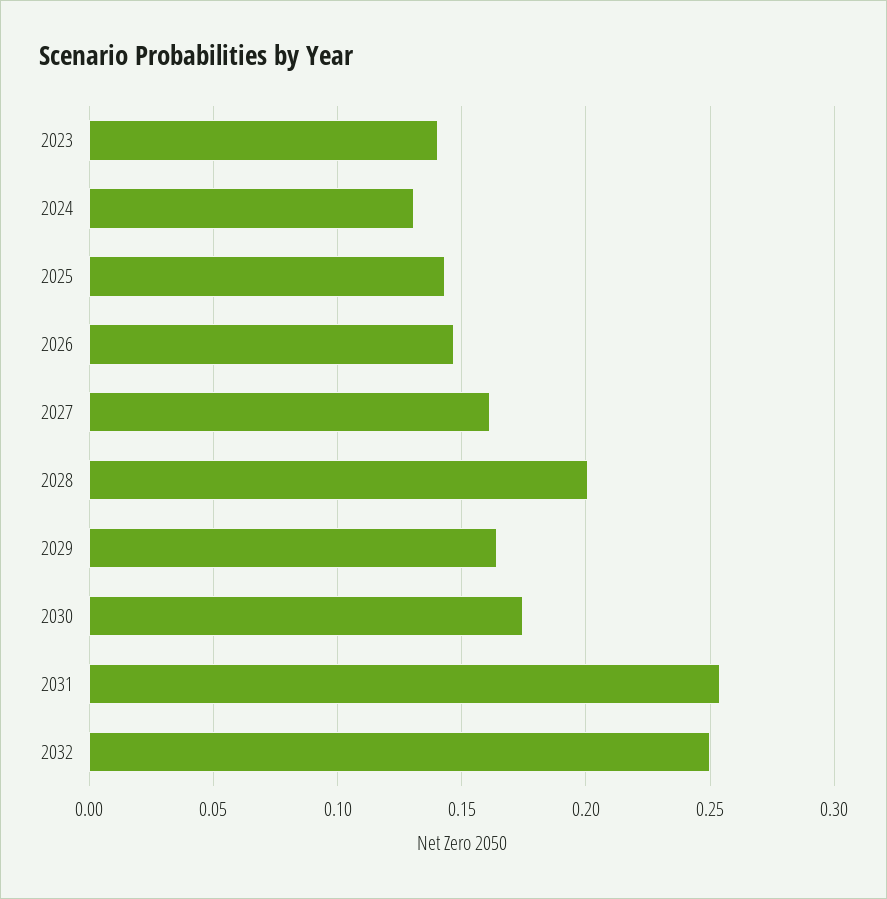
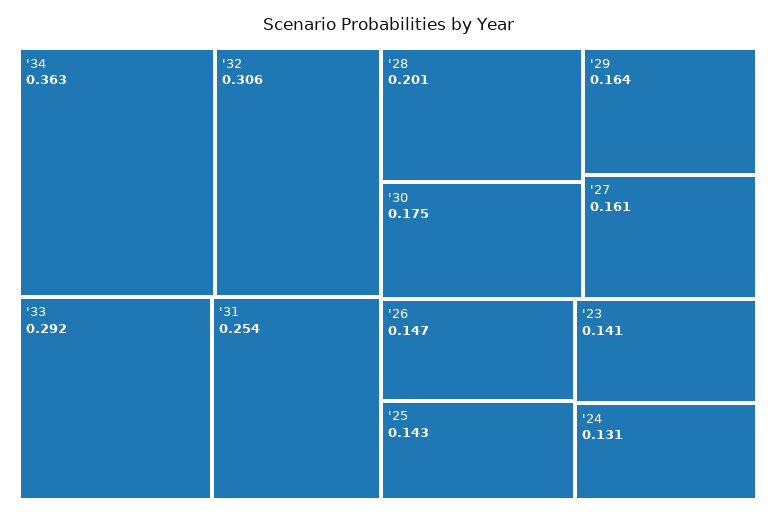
2032: 0.25 -> 0.306
'34: none -> 0.363
'33: none -> 0.292

